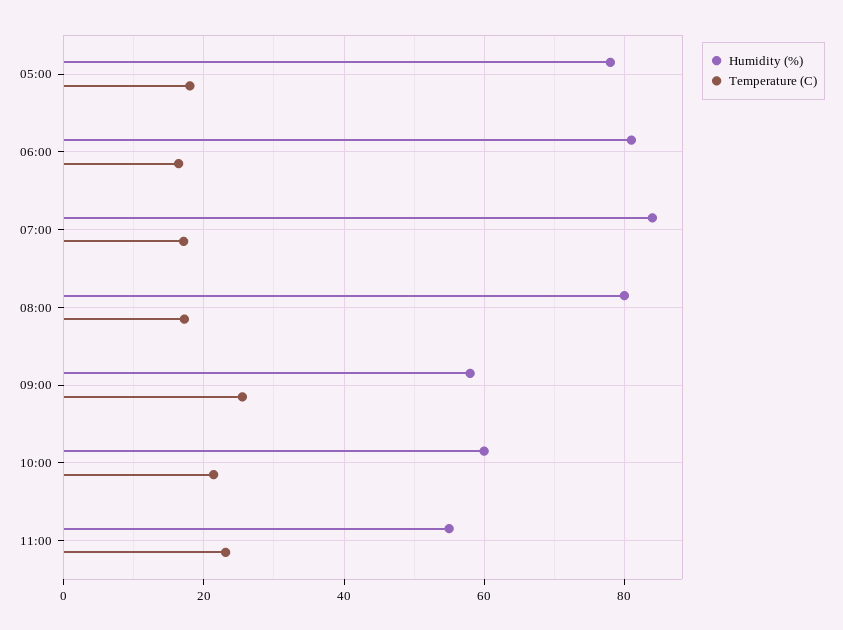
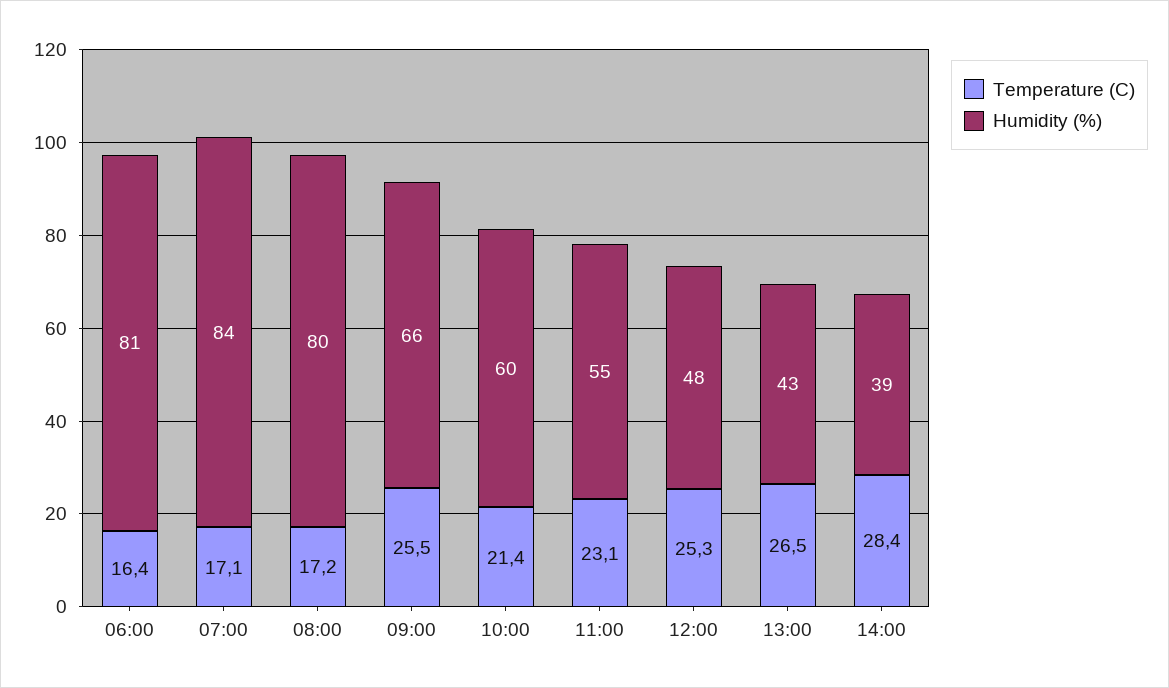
Humidity (%), 05:00: 78 -> none
Temperature (C), 05:00: 18 -> none
Humidity (%), 09:00: 58 -> 66
Temperature (C), 12:00: none -> 25.3
Humidity (%), 12:00: none -> 48
Temperature (C), 13:00: none -> 26.5
Humidity (%), 13:00: none -> 43
Temperature (C), 14:00: none -> 28.4
Humidity (%), 14:00: none -> 39

